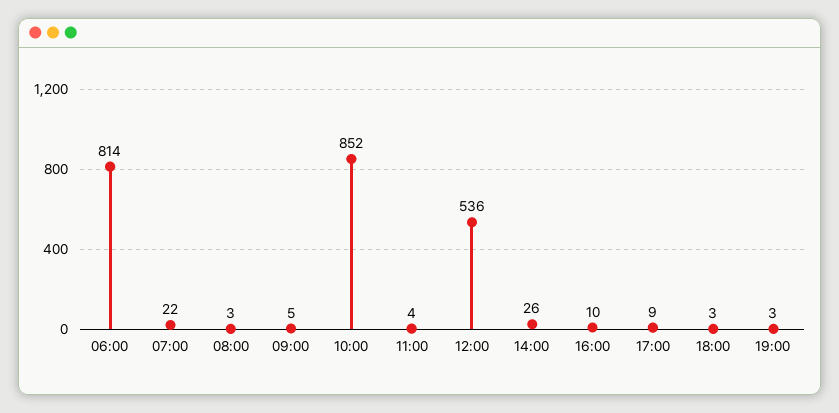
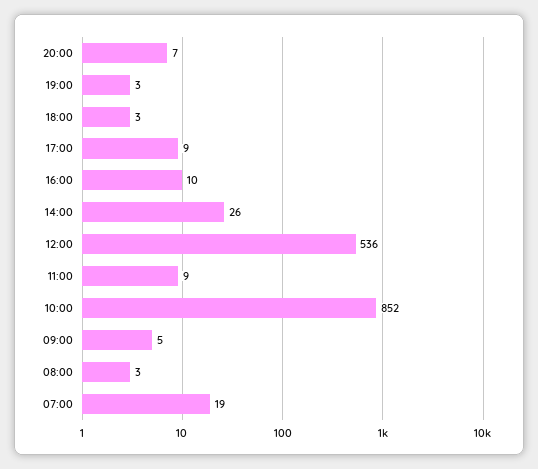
06:00: 814 -> none
07:00: 22 -> 19
11:00: 4 -> 9
20:00: none -> 7

